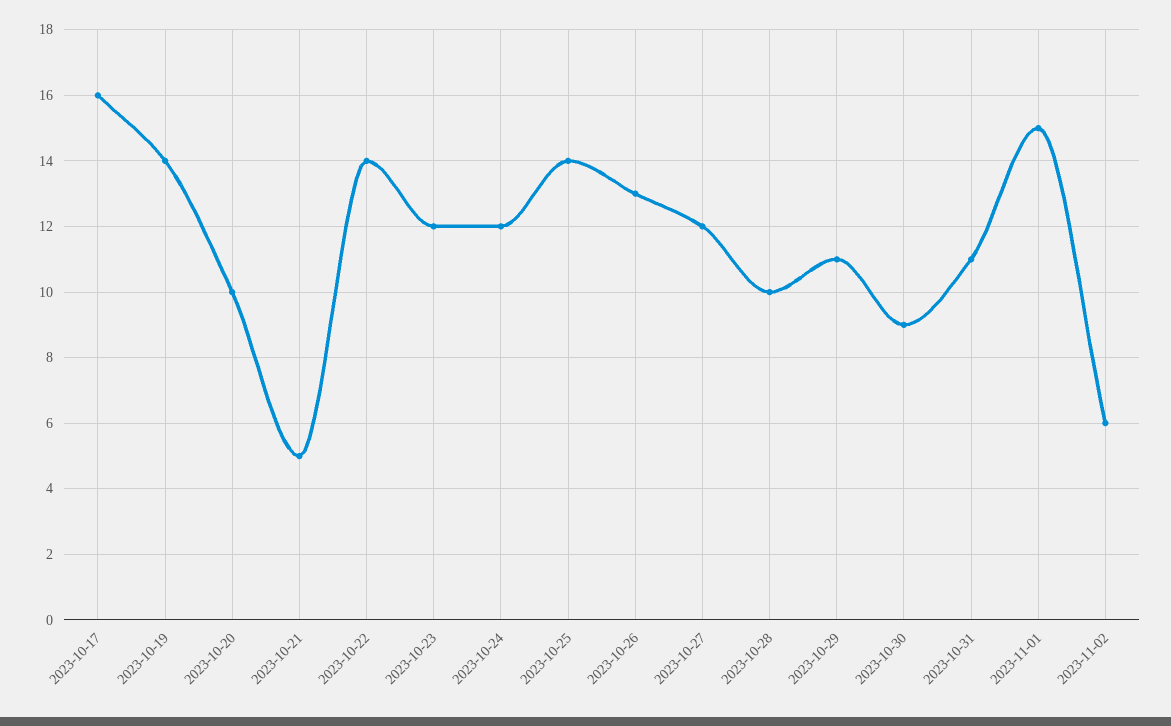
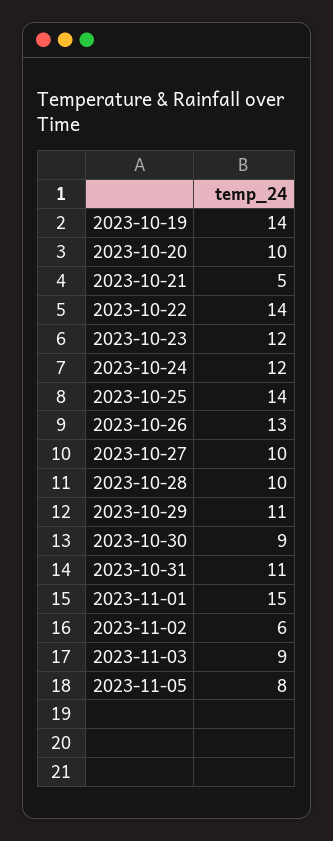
2023-10-17: 16 -> none
2023-10-27: 12 -> 10
2023-11-03: none -> 9
2023-11-05: none -> 8

